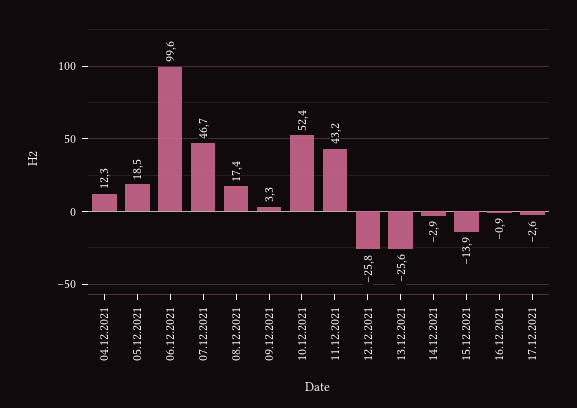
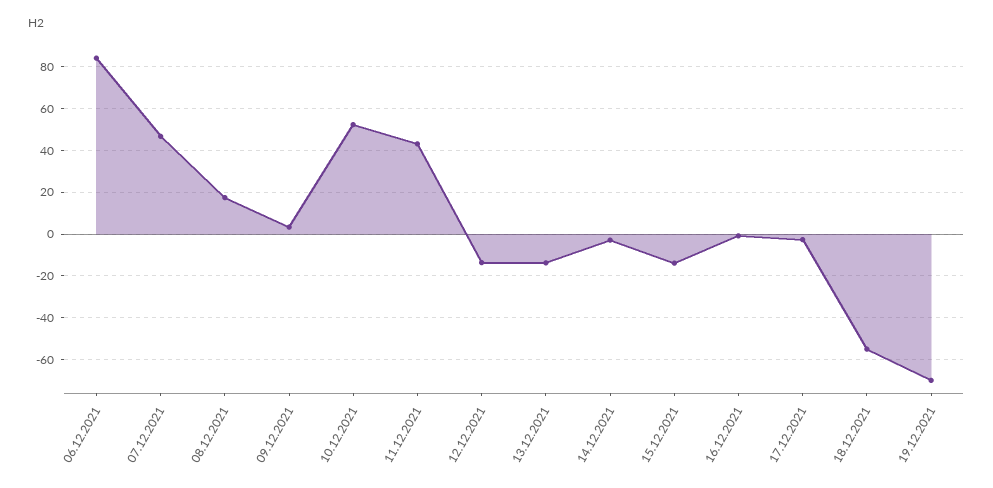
04.12.2021: 12.3 -> none
05.12.2021: 18.5 -> none
06.12.2021: 99.6 -> 85
12.12.2021: -25.8 -> -15
13.12.2021: -25.6 -> -15
18.12.2021: none -> -55
19.12.2021: none -> -70

